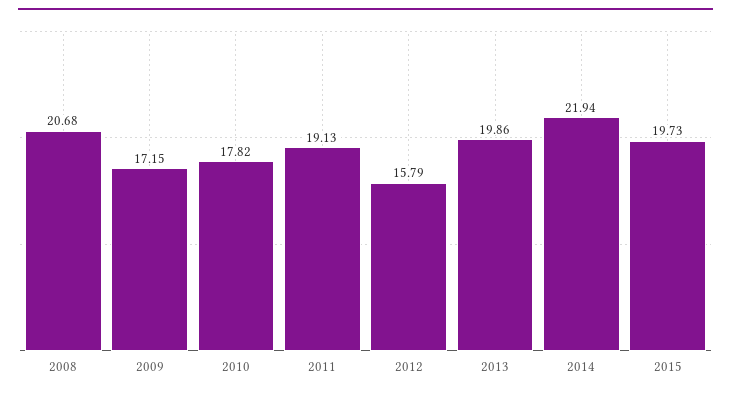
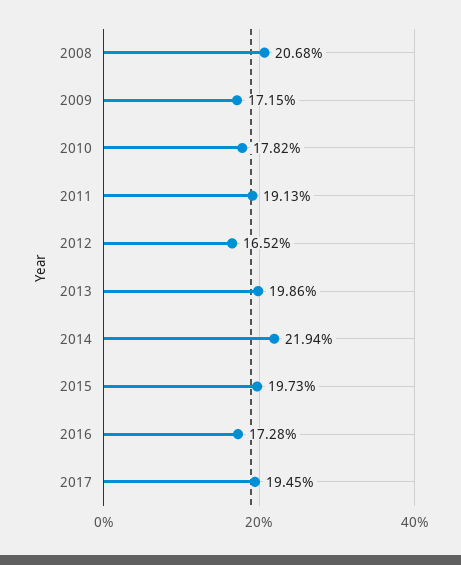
2012: 15.79 -> 16.52
2016: none -> 17.28
2017: none -> 19.45

